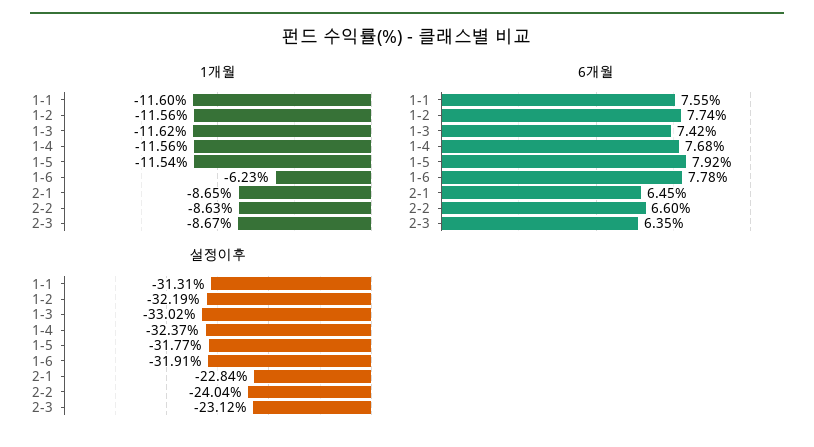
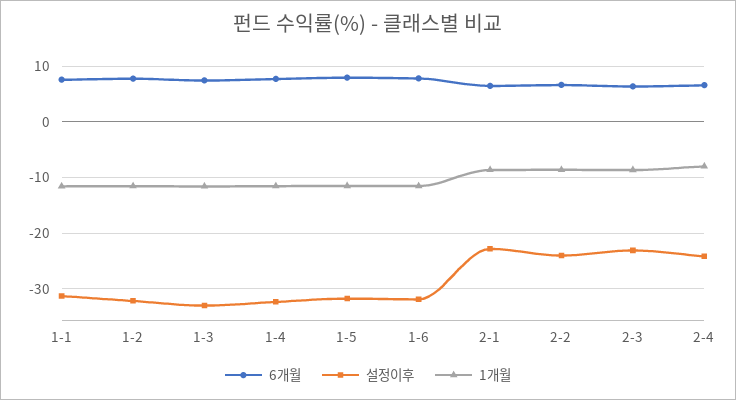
1개월, 1-6: -6.23 -> -12
6개월, 2-4: none -> 6
설정이후, 2-4: none -> -24
1개월, 2-4: none -> -8

